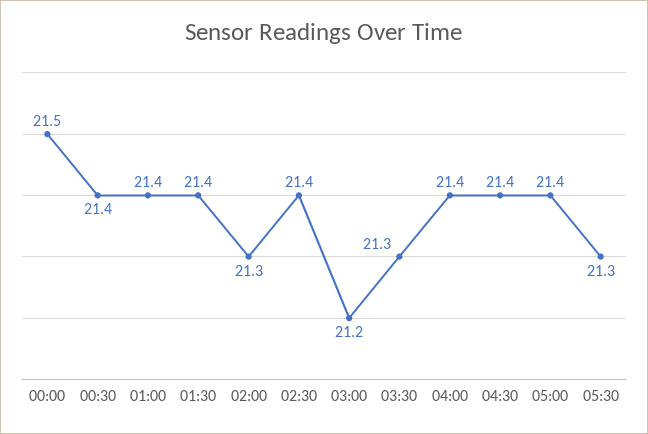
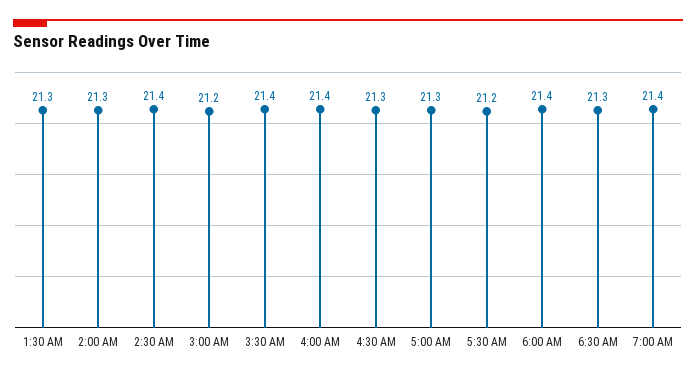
00:00: 21.5 -> none
00:30: 21.4 -> none
01:00: 21.4 -> none
01:30: 21.4 -> 21.3
03:30: 21.3 -> 21.4
04:30: 21.4 -> 21.3
05:00: 21.4 -> 21.3
05:30: 21.3 -> 21.2
6:00 AM: none -> 21.4
6:30 AM: none -> 21.3
7:00 AM: none -> 21.4

